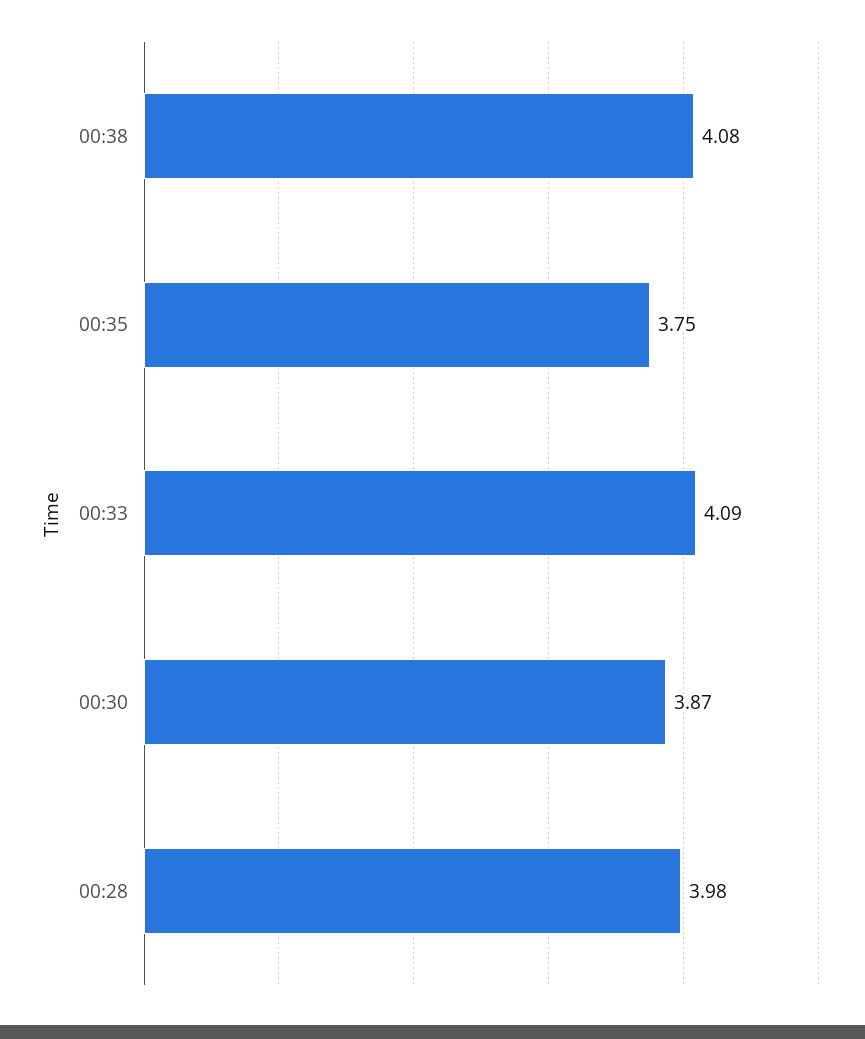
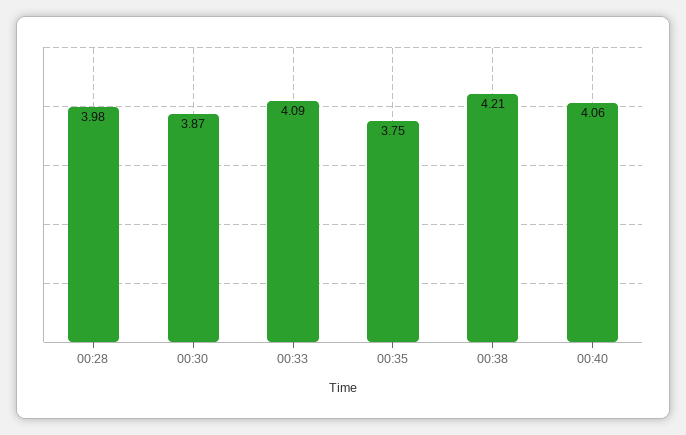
00:38: 4.08 -> 4.21
00:40: none -> 4.06

